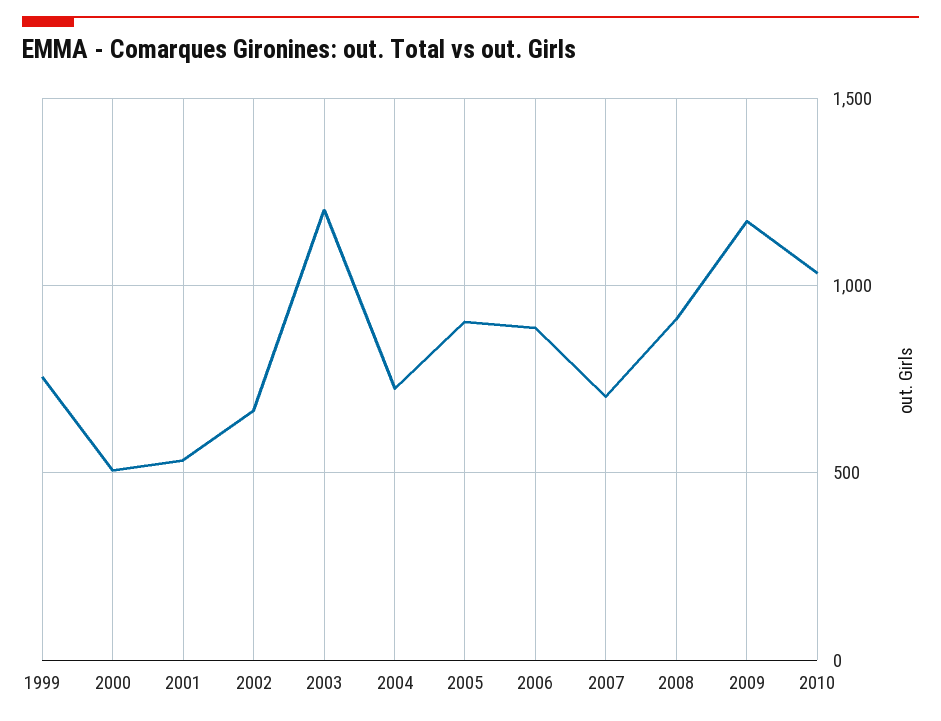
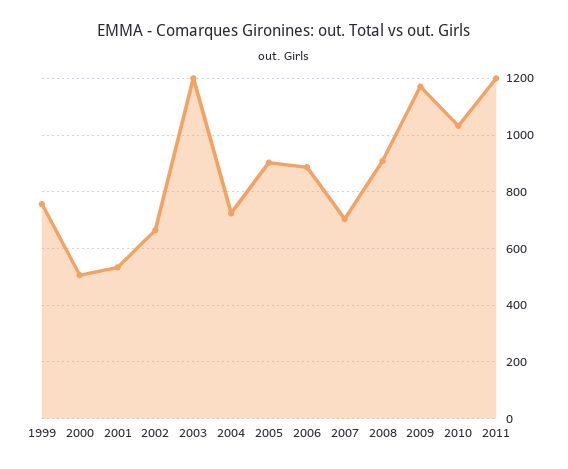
2011: none -> 1200

